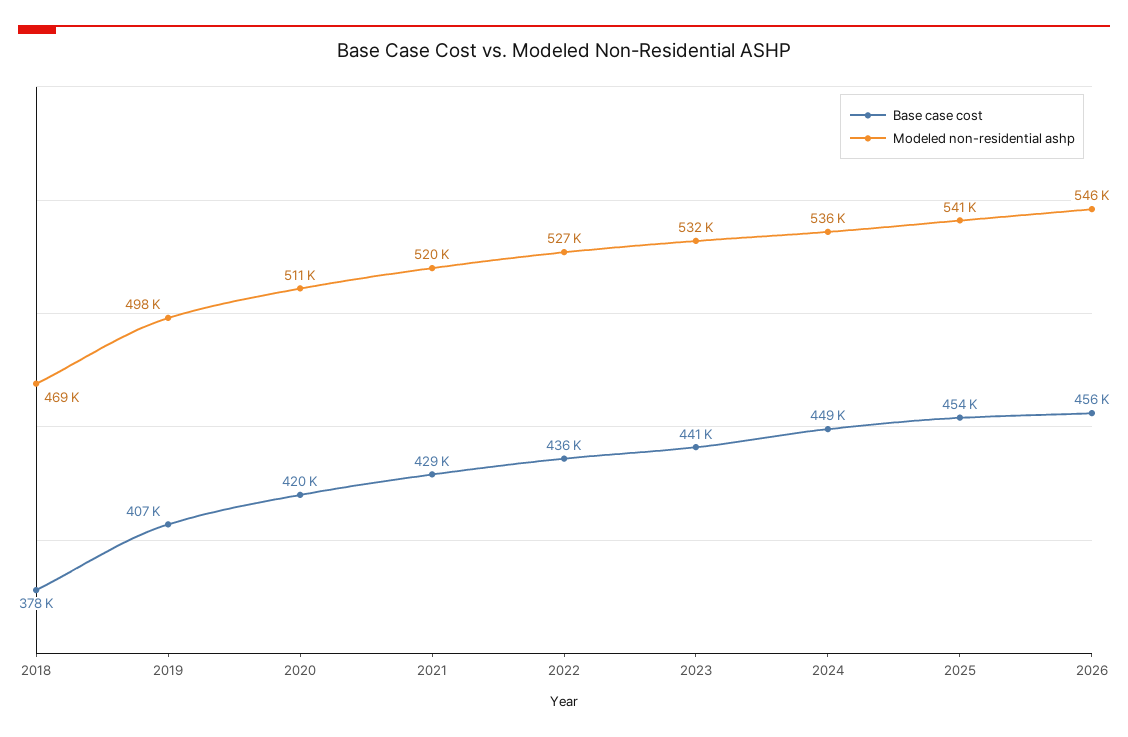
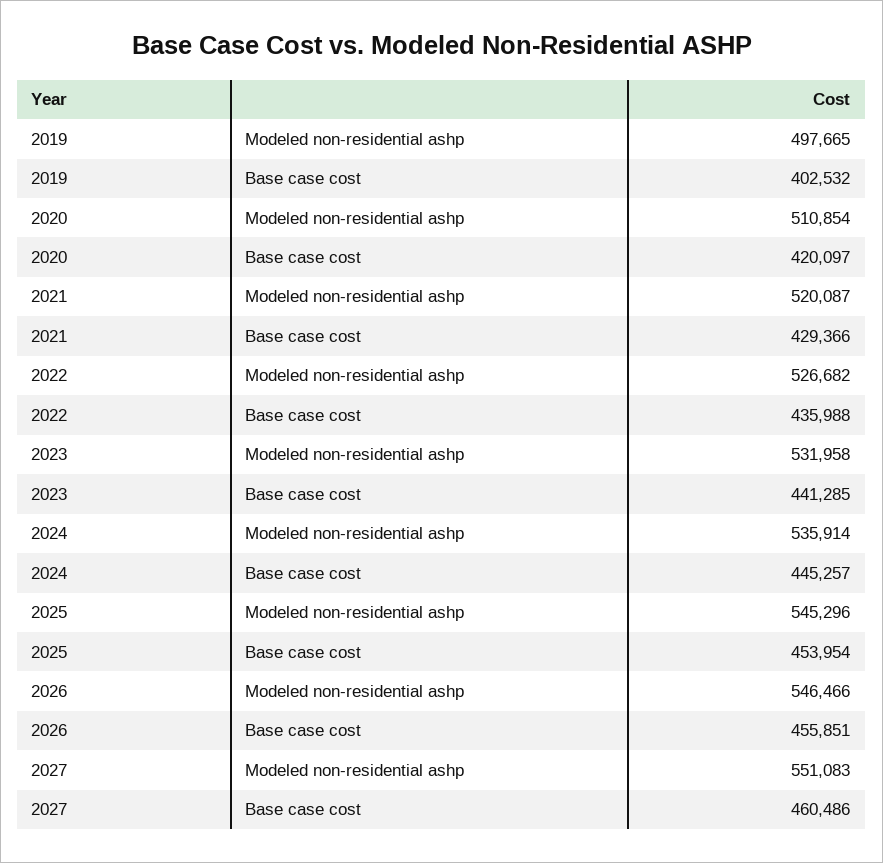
Base case cost, 2018: 378000 -> none
Modeled non-residential ashp, 2018: 469000 -> none
Base case cost, 2019: 407000 -> 402532
Base case cost, 2024: 449000 -> 445257
Modeled non-residential ashp, 2025: 541000 -> 545296
Modeled non-residential ashp, 2027: none -> 551083
Base case cost, 2027: none -> 460486

